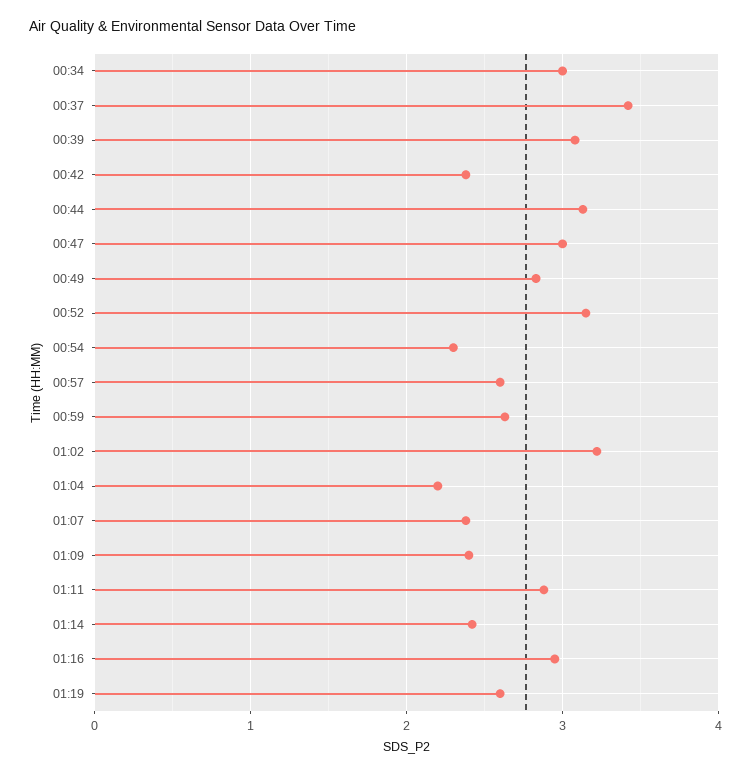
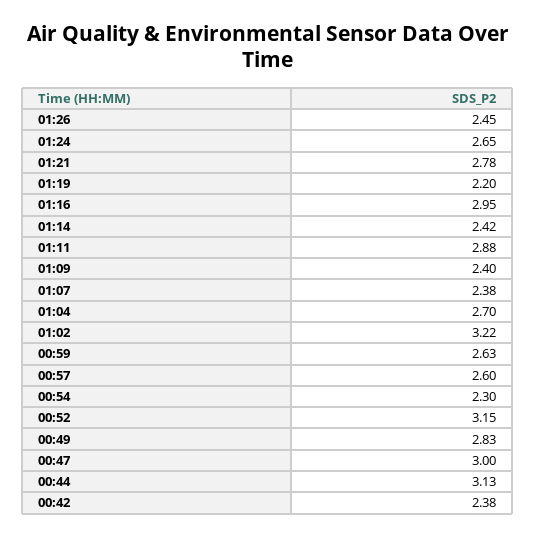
00:34: 3 -> none
00:37: 3.4 -> none
00:39: 3.1 -> none
01:04: 2.2 -> 2.7
01:19: 2.6 -> 2.2
01:26: none -> 2.45
01:24: none -> 2.65
01:21: none -> 2.78

